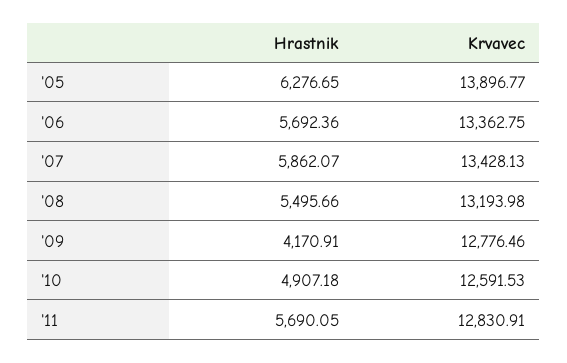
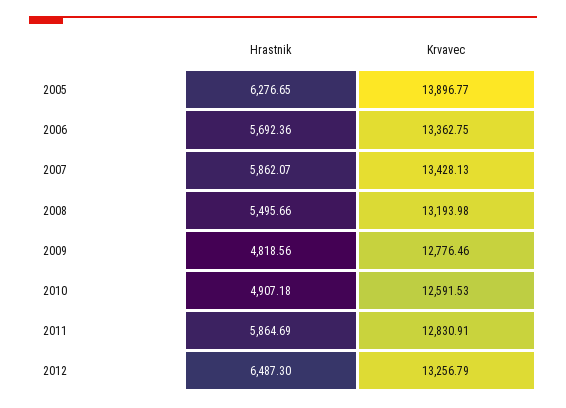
Hrastnik, '09: 4170.91 -> 4818.56
Hrastnik, '11: 5690.05 -> 5864.69
Hrastnik, 2012: none -> 6487.3
Krvavec, 2012: none -> 13256.79

